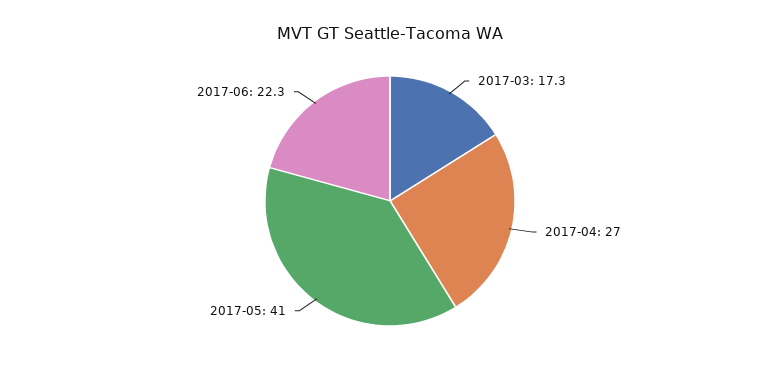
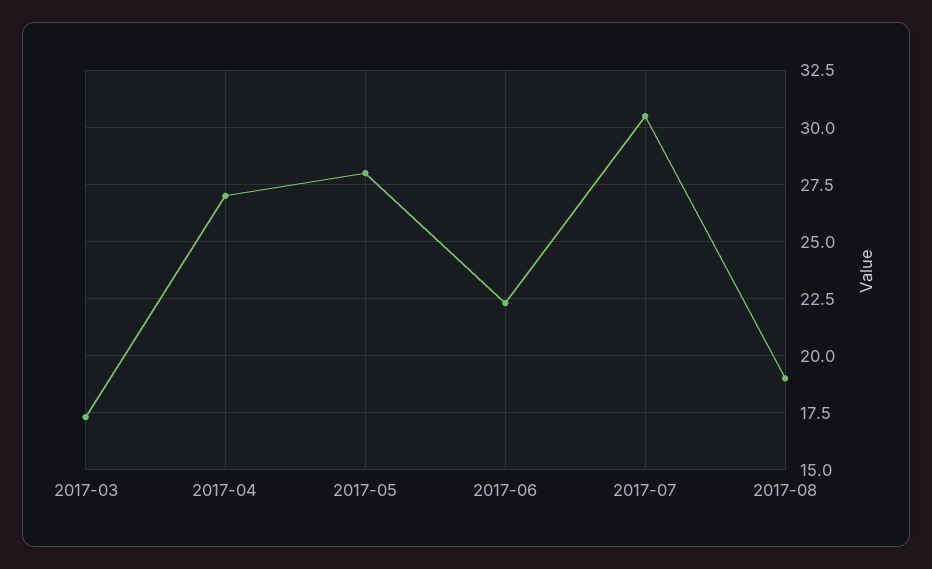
2017-05: 41 -> 28
2017-07: none -> 30.5
2017-08: none -> 19

